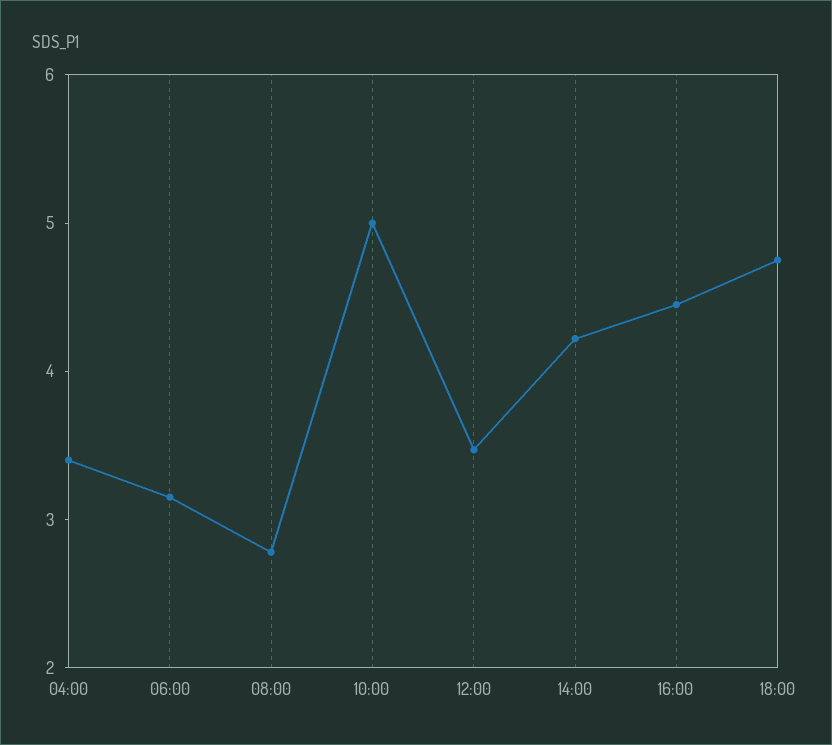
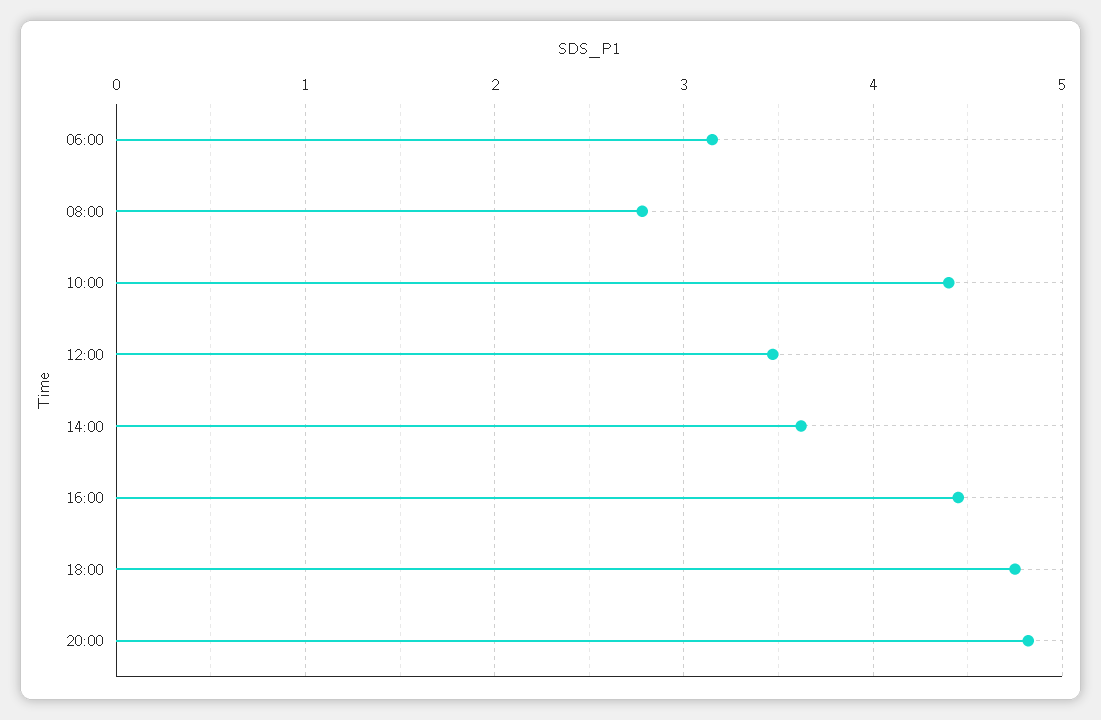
04:00: 3.4 -> none
10:00: 5 -> 4.4
14:00: 4.2 -> 3.6
20:00: none -> 4.8

